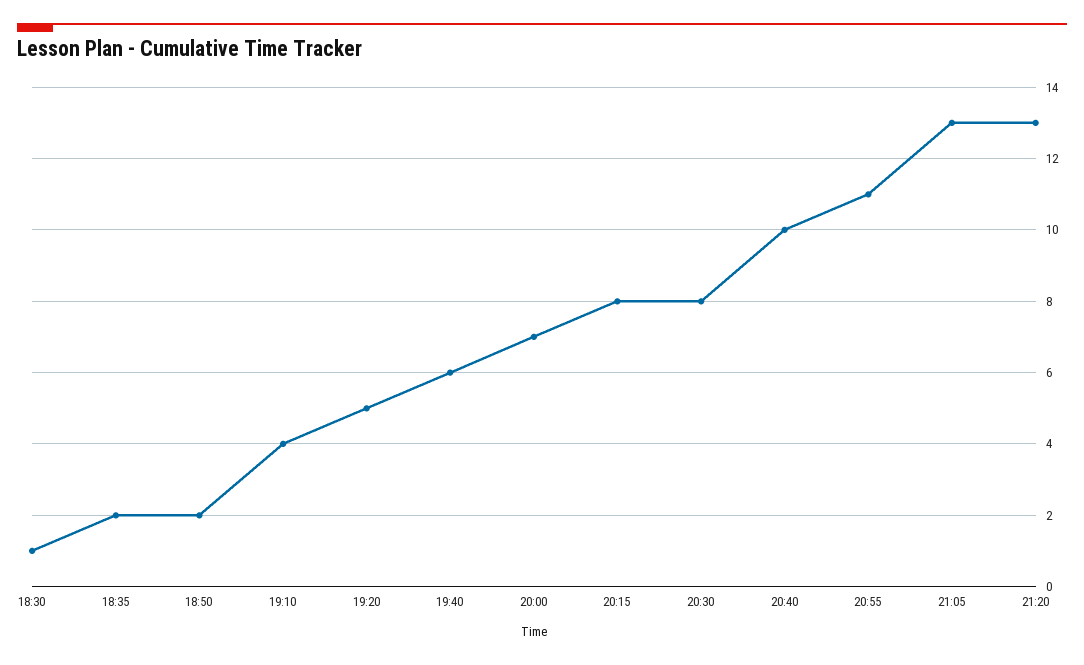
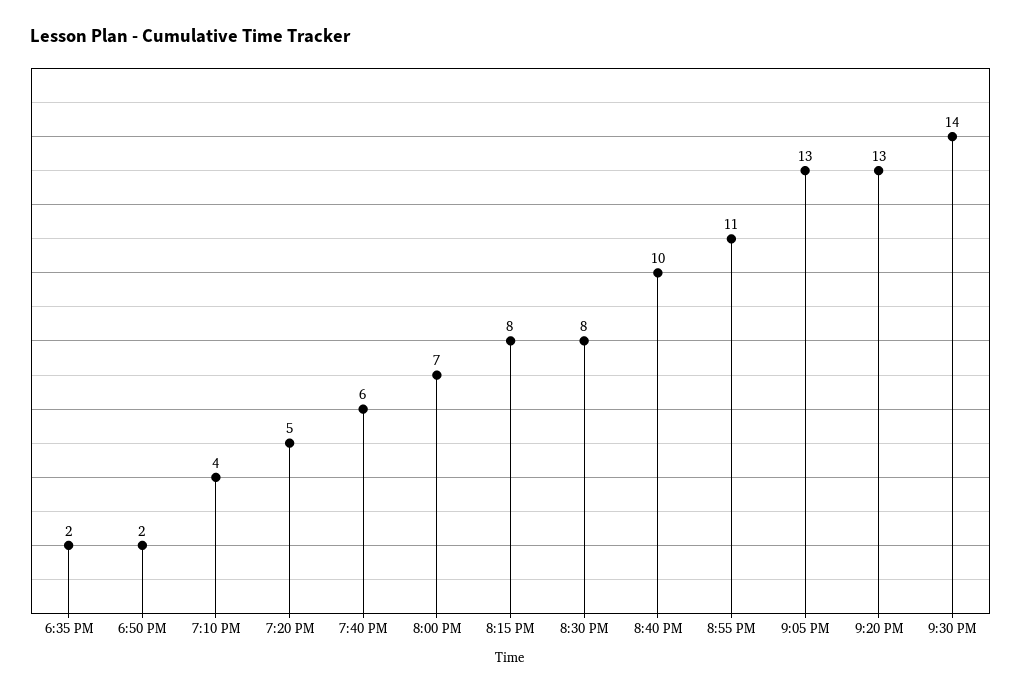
18:30: 1 -> none
9:30 PM: none -> 14

